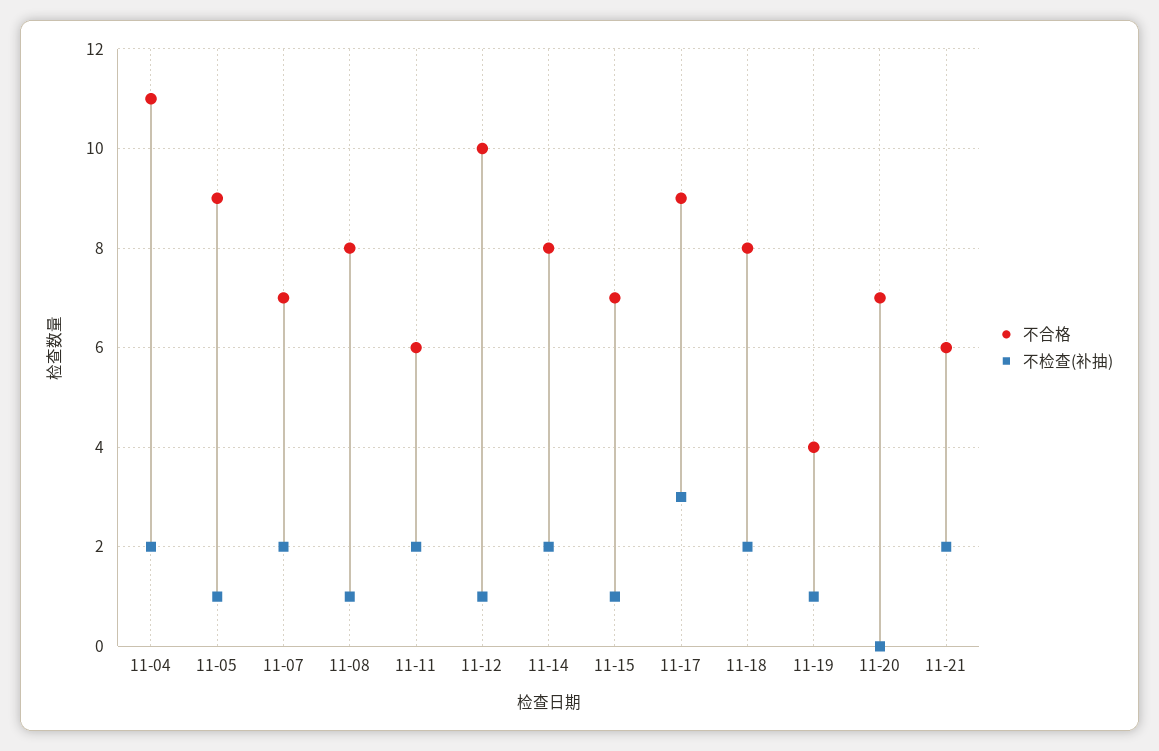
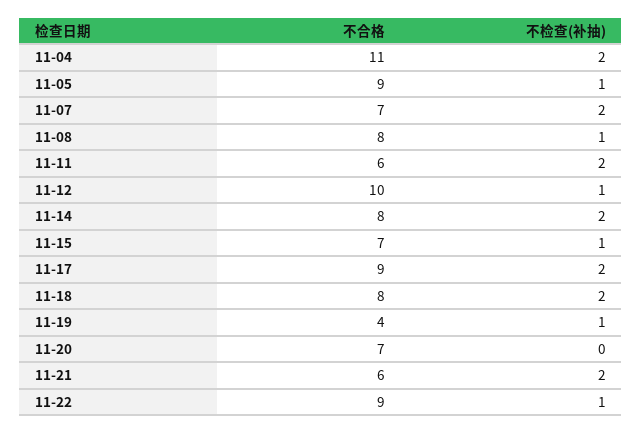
不检查(补抽), 11-17: 3 -> 2
不合格, 11-22: none -> 9
不检查(补抽), 11-22: none -> 1

